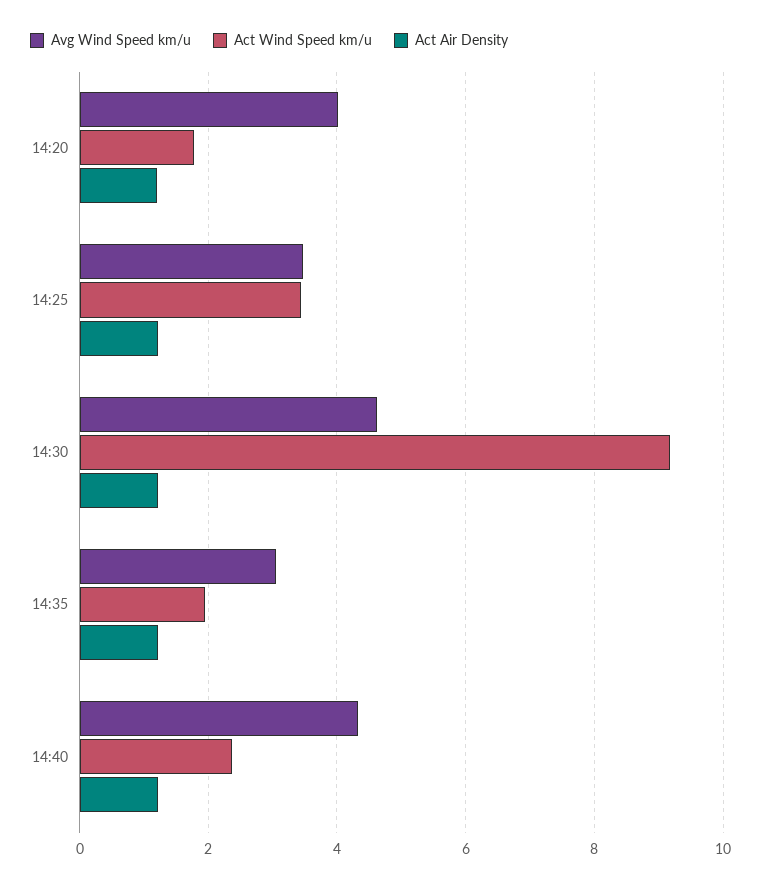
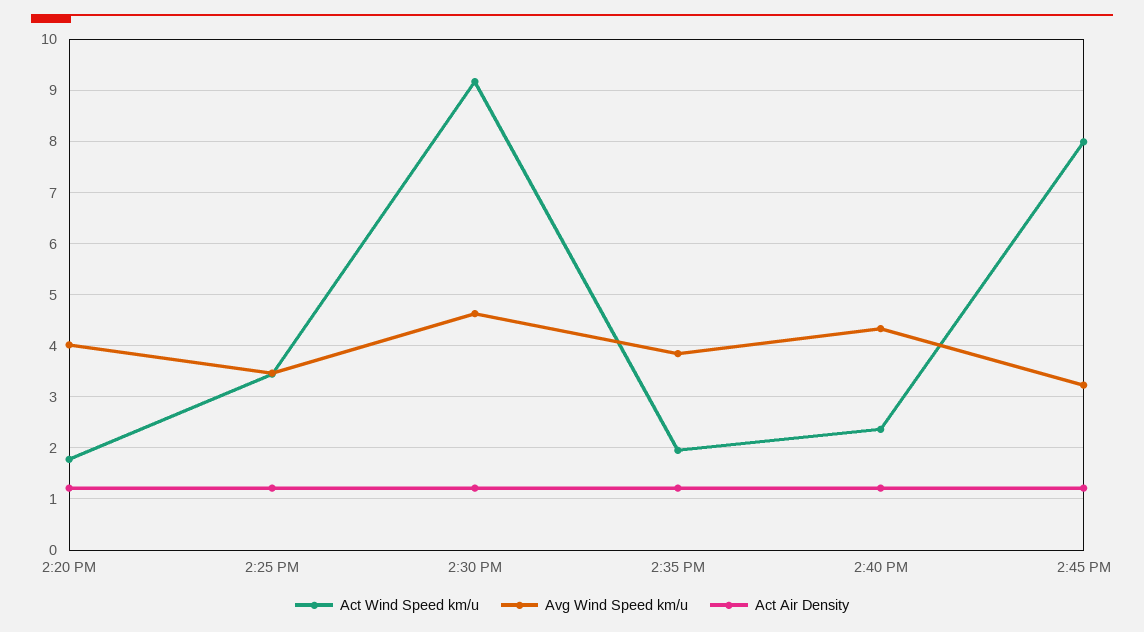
Avg Wind Speed km/u, 14:35: 3 -> 3.8
Act Wind Speed km/u, 2:45 PM: none -> 8
Avg Wind Speed km/u, 2:45 PM: none -> 3.2
Act Air Density, 2:45 PM: none -> 1.2

